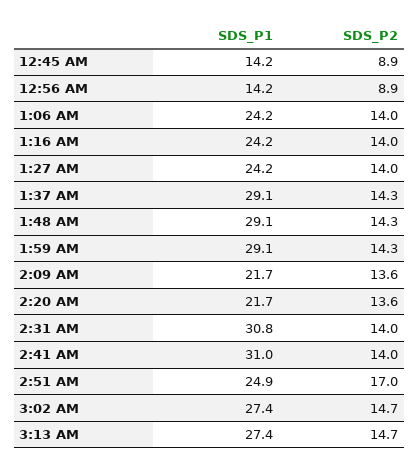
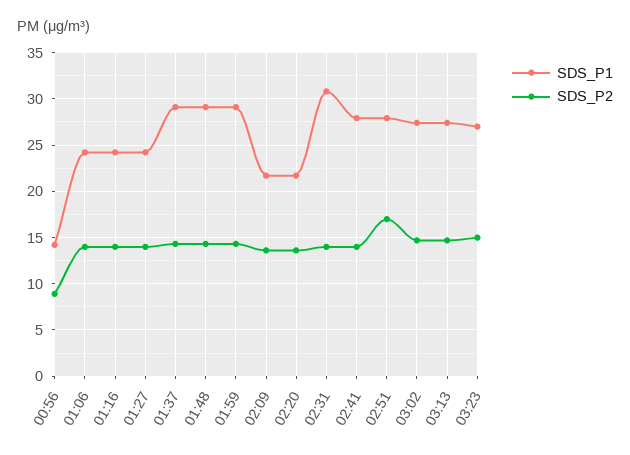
SDS_P1, 12:45 AM: 14.2 -> none
SDS_P2, 12:45 AM: 8.9 -> none
SDS_P1, 2:41 AM: 31 -> 28
SDS_P1, 2:51 AM: 24.9 -> 28
SDS_P1, 03:23: none -> 27
SDS_P2, 03:23: none -> 15

